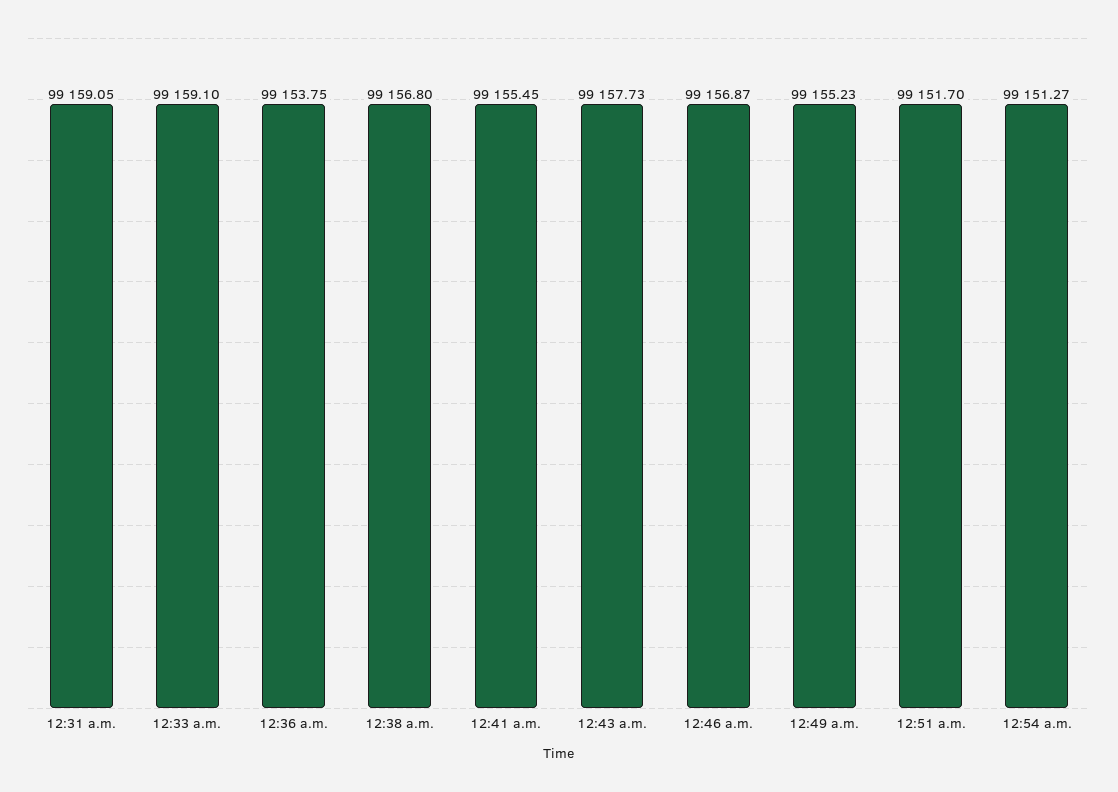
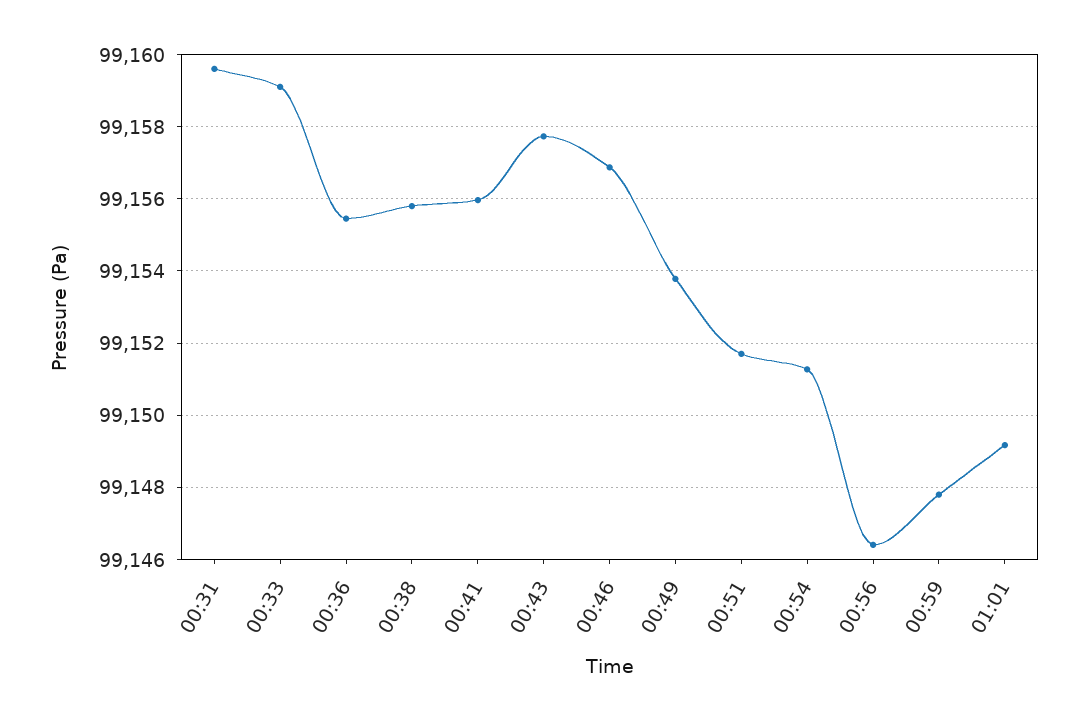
12:31 a.m.: 99159.05 -> 99159.6
12:36 a.m.: 99153.75 -> 99155.4
12:38 a.m.: 99156.8 -> 99155.8
12:41 a.m.: 99155.45 -> 99156
12:49 a.m.: 99155.23 -> 99153.8
00:56: none -> 99146.4
00:59: none -> 99147.8
01:01: none -> 99149.2

